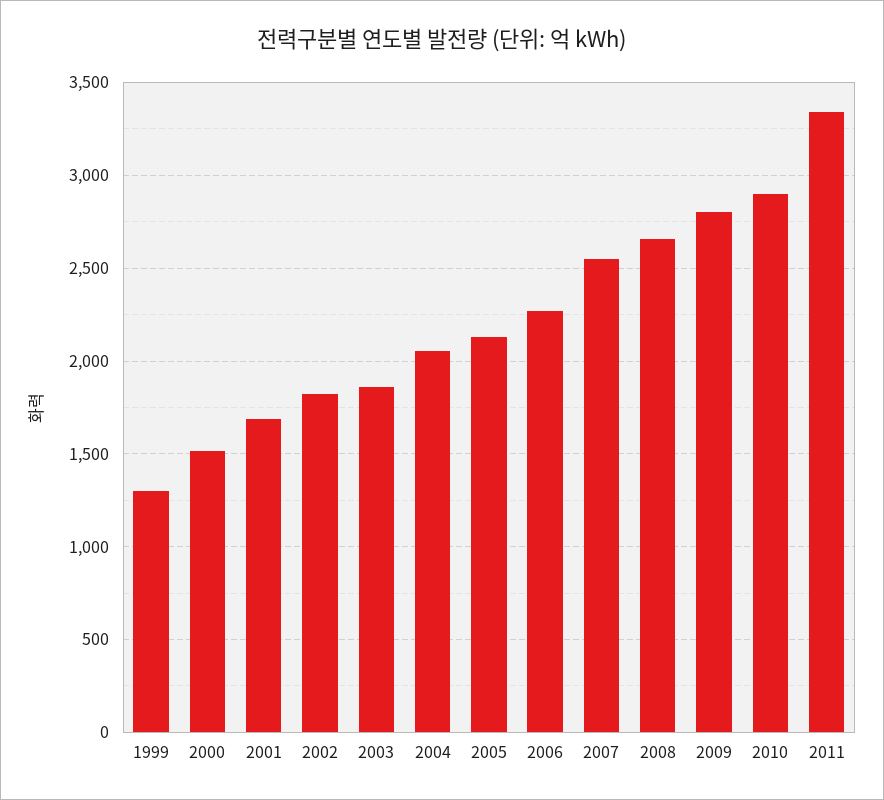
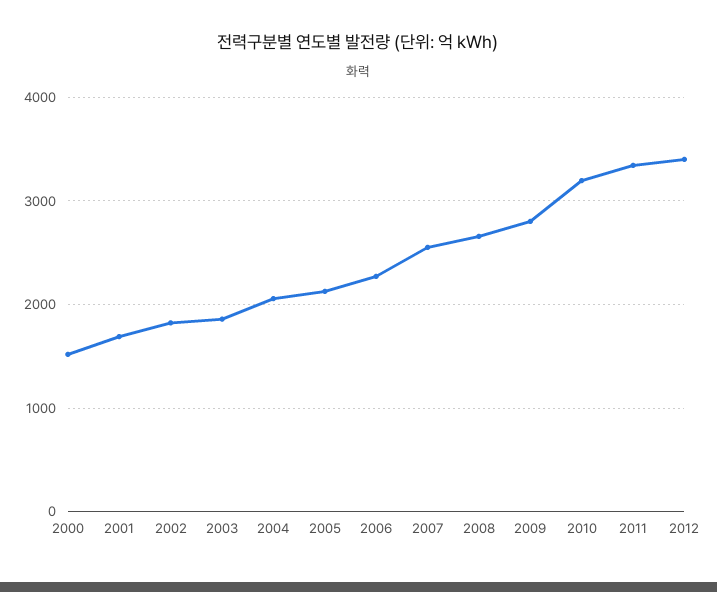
1999: 1300 -> none
2010: 2900 -> 3200
2012: none -> 3400

